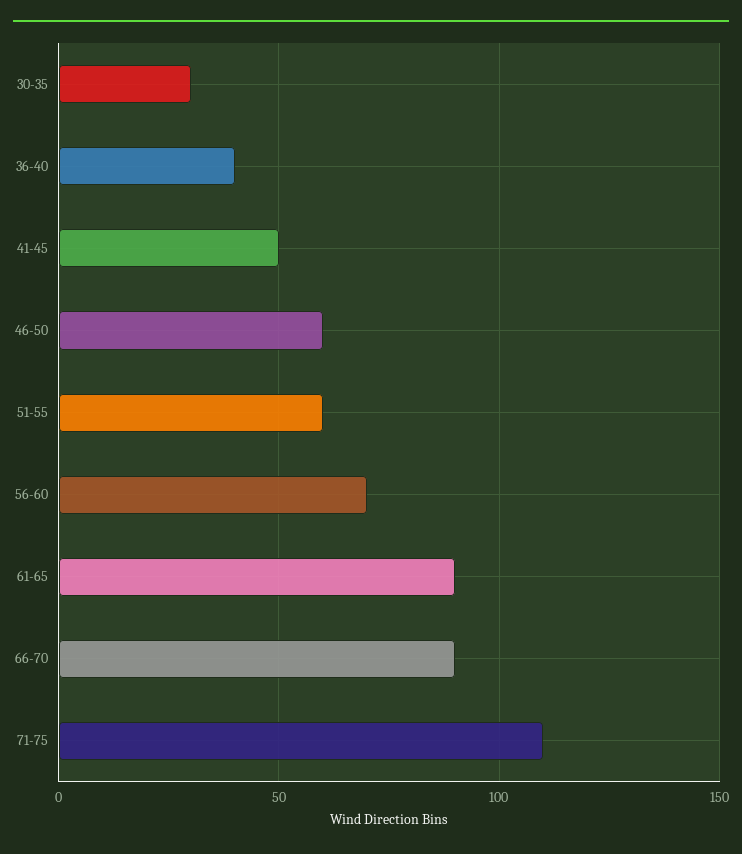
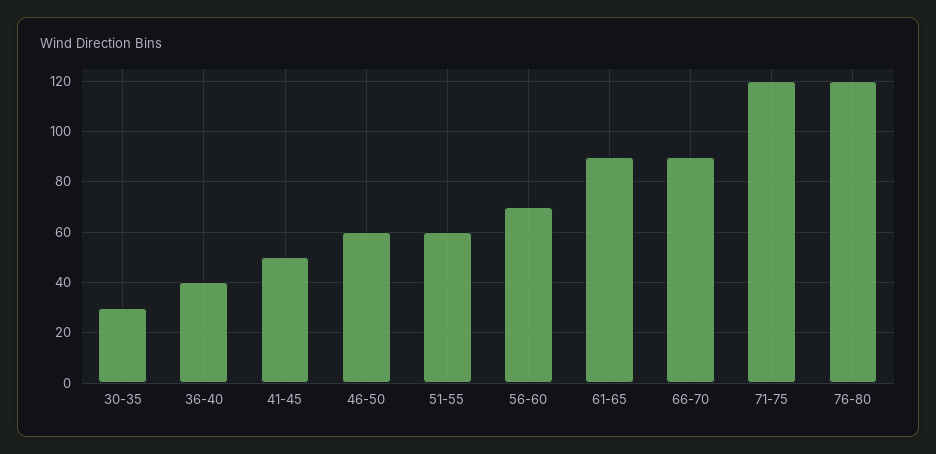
71-75: 110 -> 120
76-80: none -> 120

